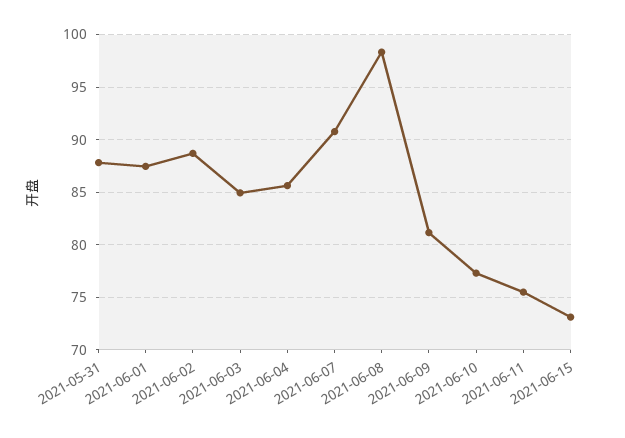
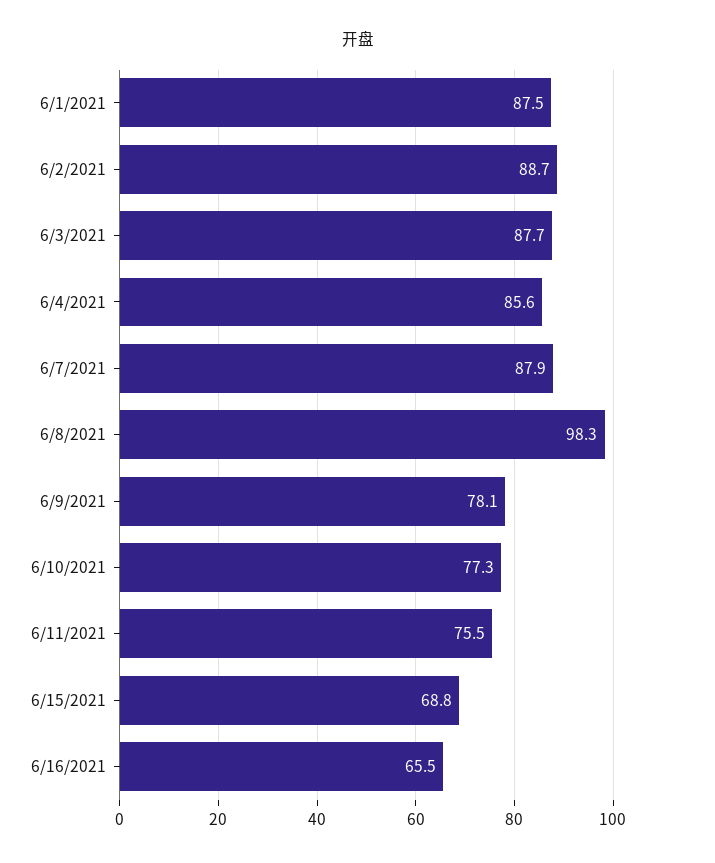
2021-05-31: 88 -> none
2021-06-03: 85 -> 87.7
2021-06-07: 91 -> 87.9
2021-06-09: 81 -> 78.1
2021-06-15: 73 -> 68.8
6/16/2021: none -> 65.5

